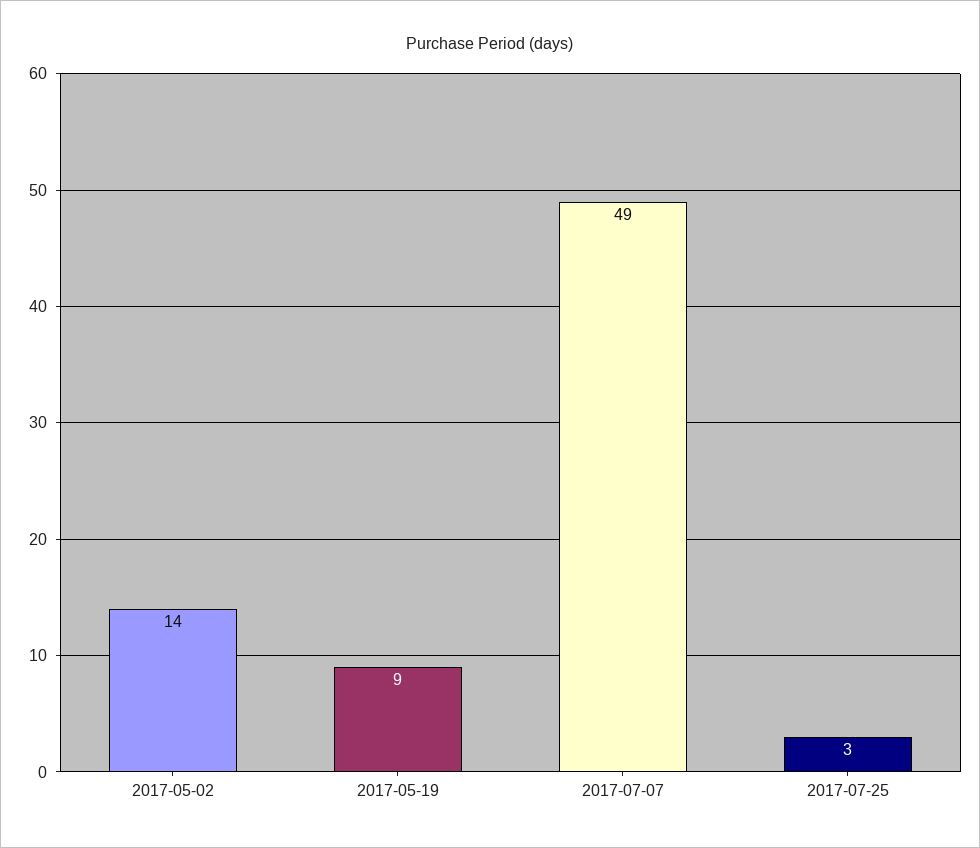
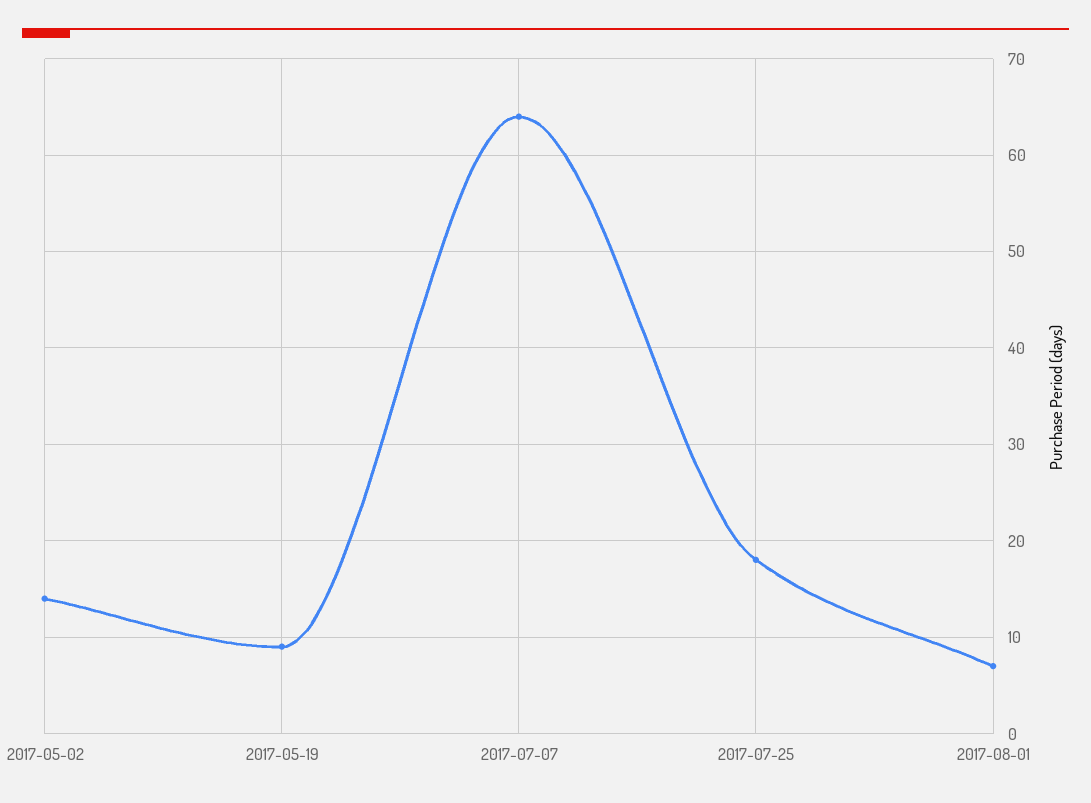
2017-07-07: 49 -> 64
2017-07-25: 3 -> 18
2017-08-01: none -> 7

